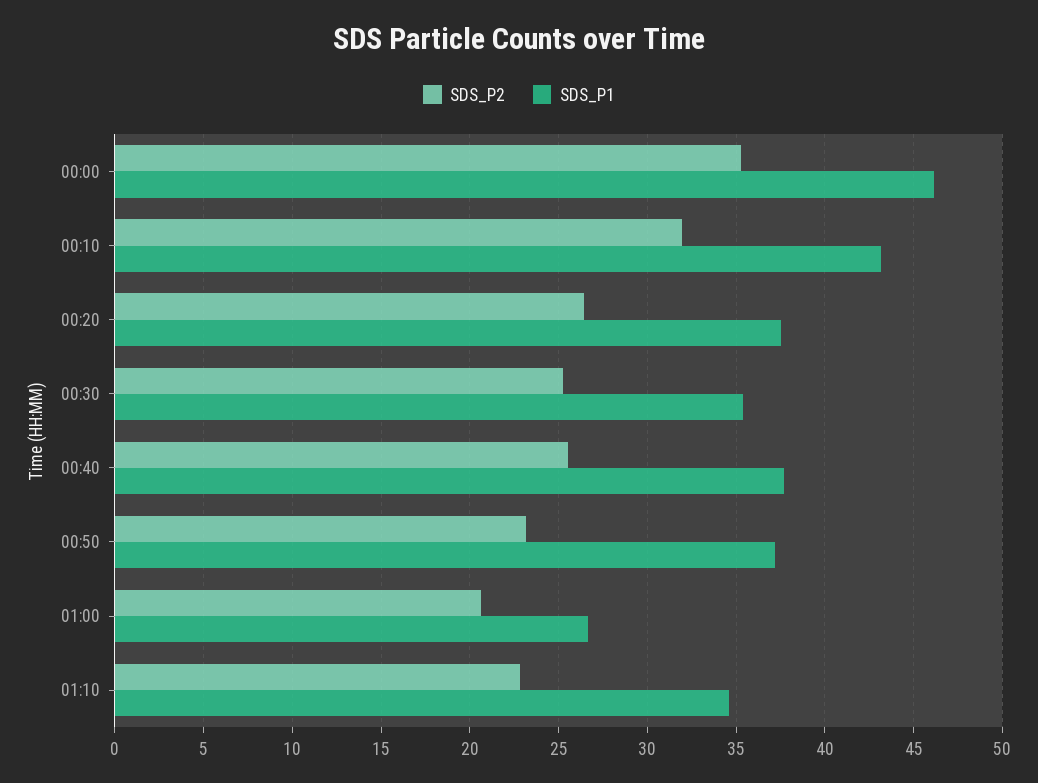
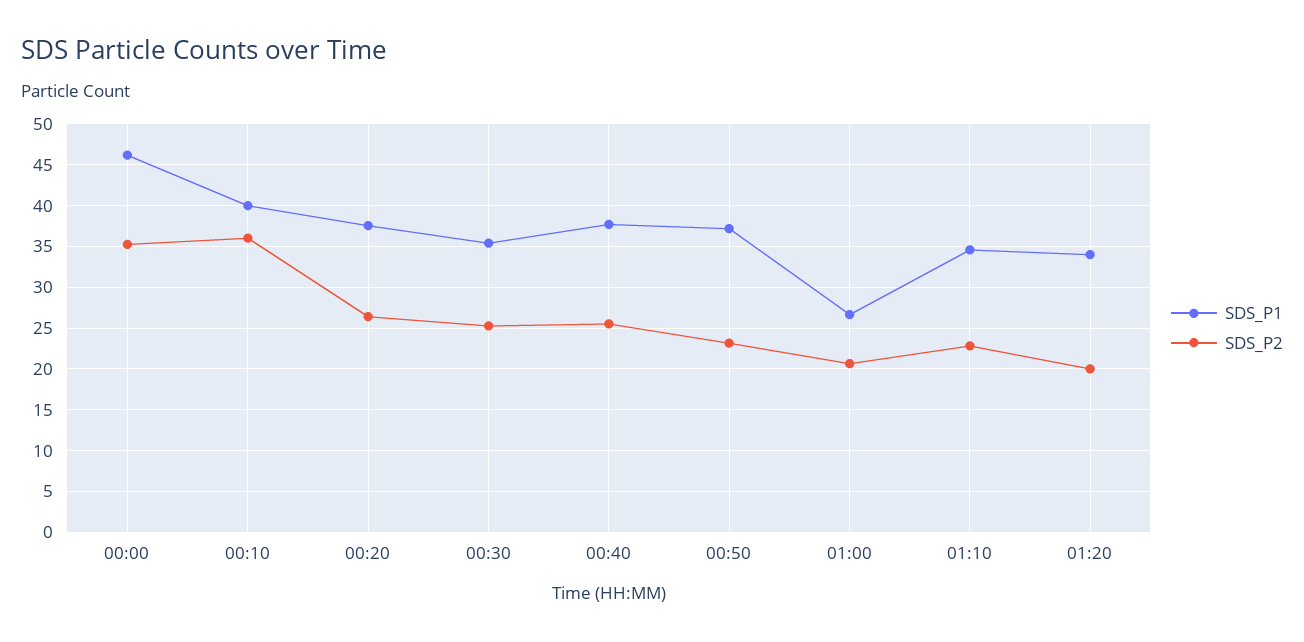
SDS_P2, 00:10: 32 -> 36
SDS_P1, 00:10: 43 -> 40
SDS_P1, 01:20: none -> 34
SDS_P2, 01:20: none -> 20

